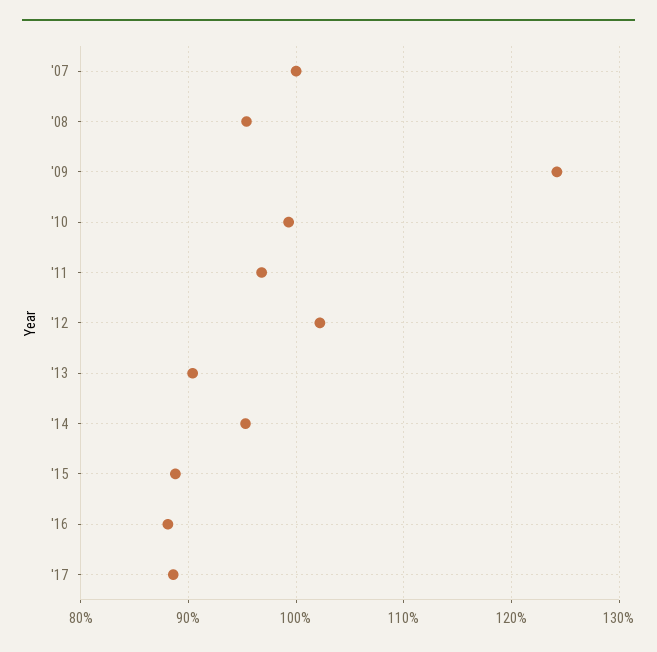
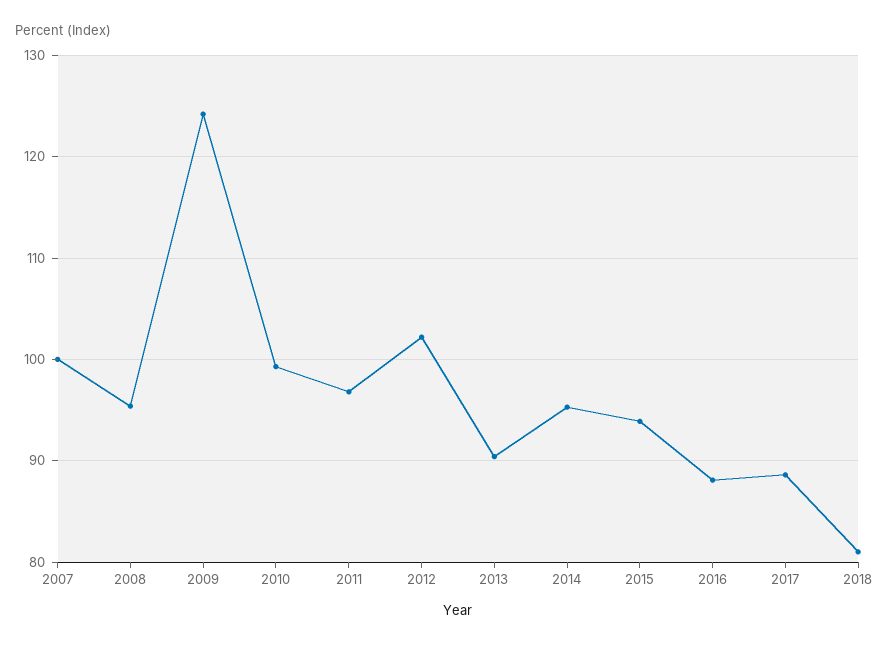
'15: 89 -> 94
2018: none -> 81

